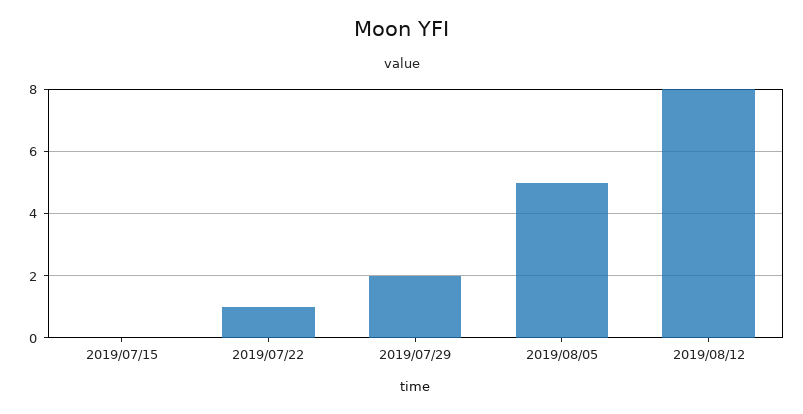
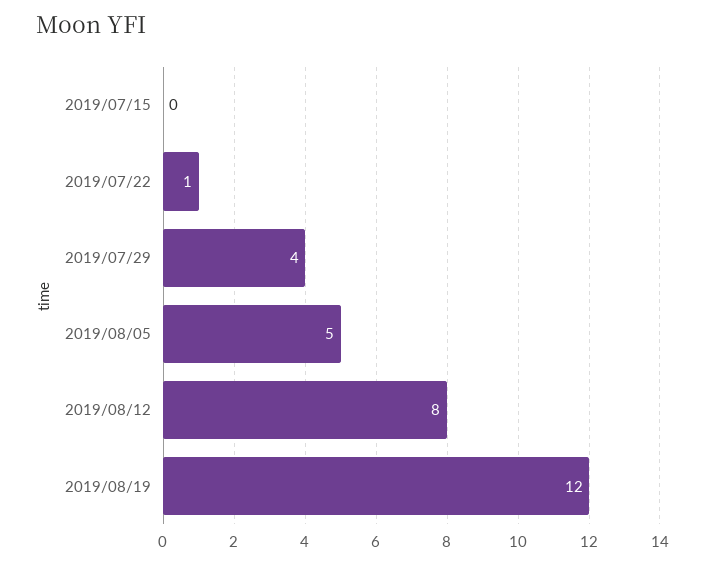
2019/07/29: 2 -> 4
2019/08/19: none -> 12

